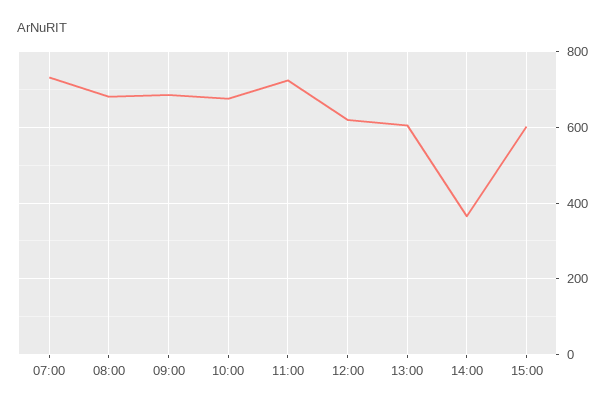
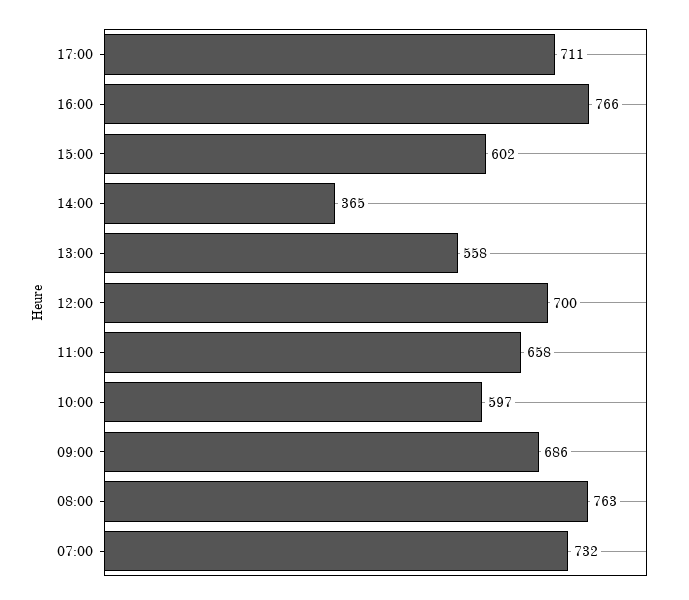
08:00: 680 -> 763
10:00: 680 -> 597
11:00: 720 -> 658
12:00: 620 -> 700
13:00: 600 -> 558
17:00: none -> 711
16:00: none -> 766

